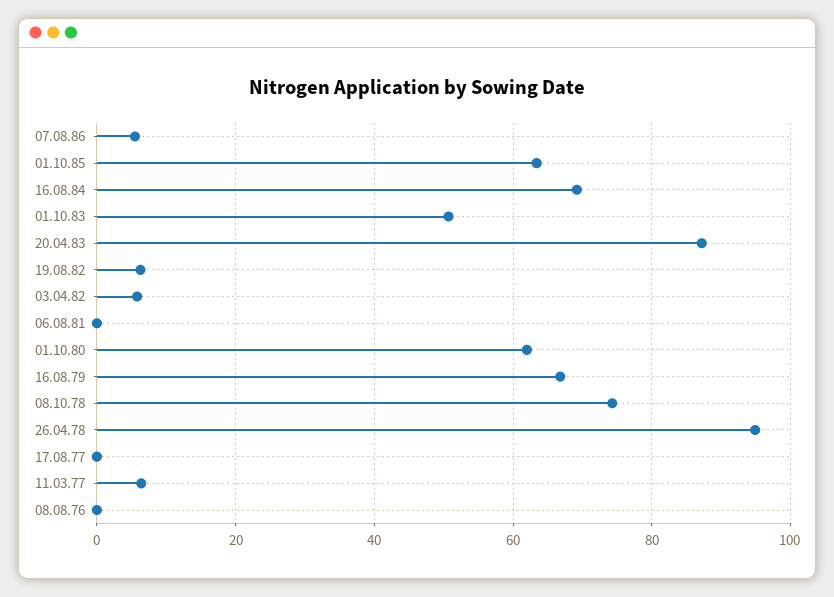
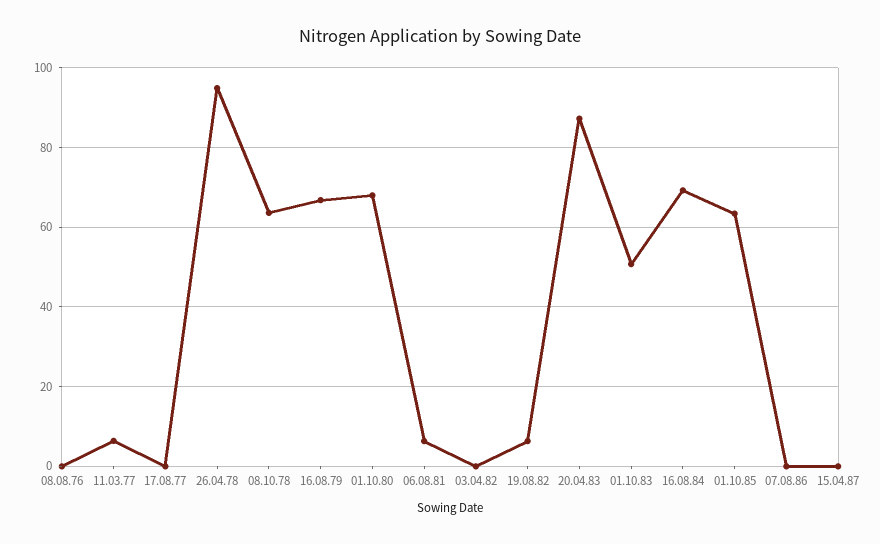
07.08.86: 6 -> 0
03.04.82: 6 -> 0
06.08.81: 0 -> 6
01.10.80: 62 -> 68
08.10.78: 74 -> 64
15.04.87: none -> 0

